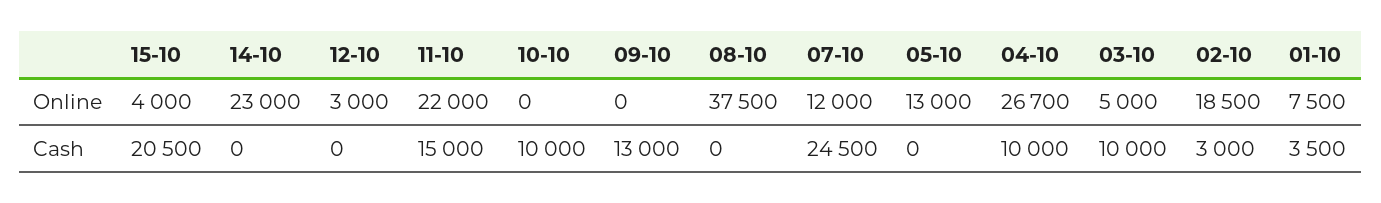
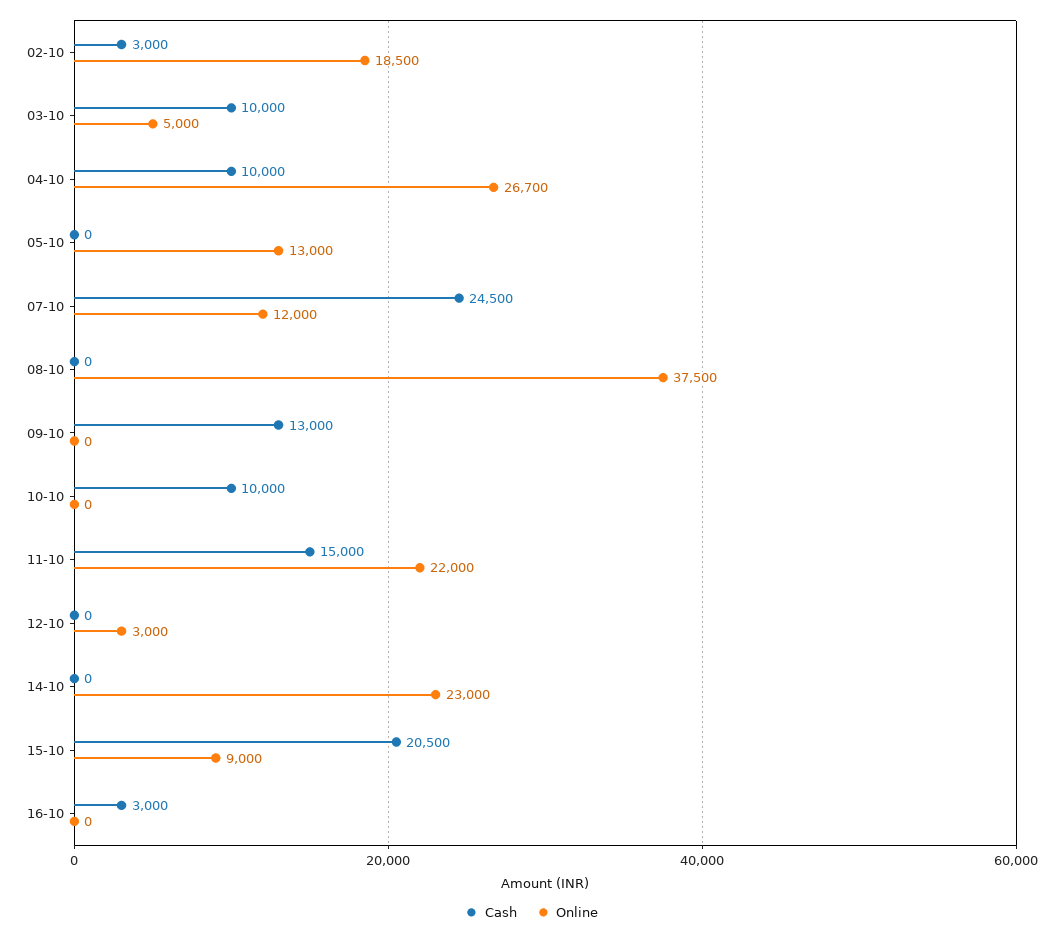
Online, 15-10: 4000 -> 9000
Online, 01-10: 7500 -> none
Cash, 01-10: 3500 -> none
Cash, 16-10: none -> 3000
Online, 16-10: none -> 0

